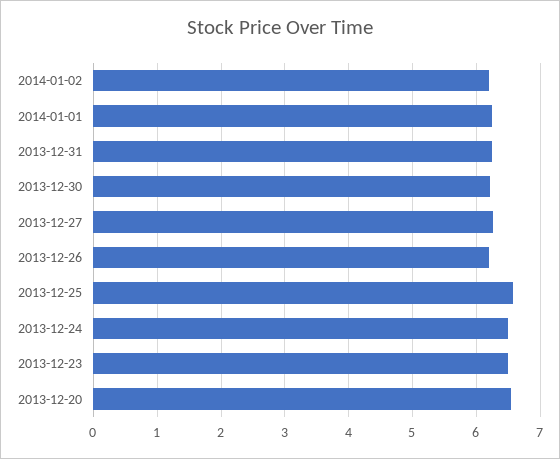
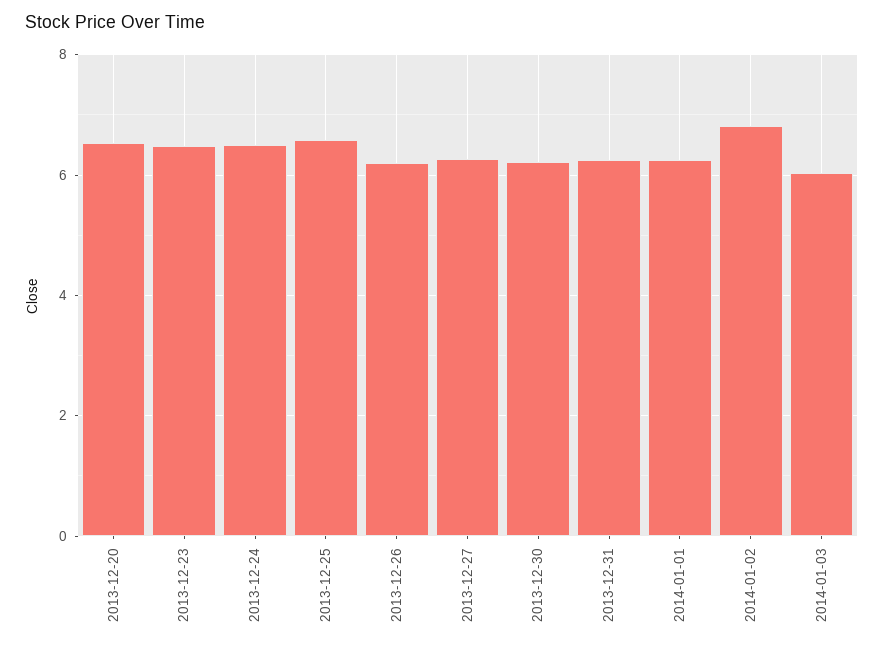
2014-01-02: 6.2 -> 6.8
2014-01-03: none -> 6

